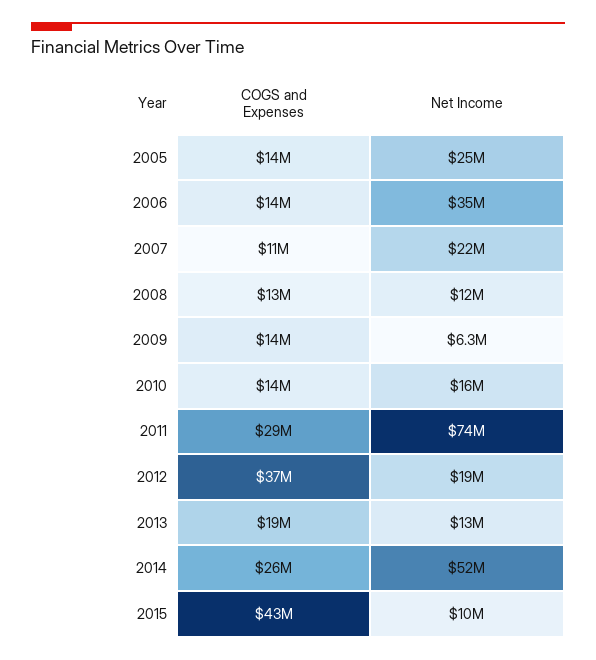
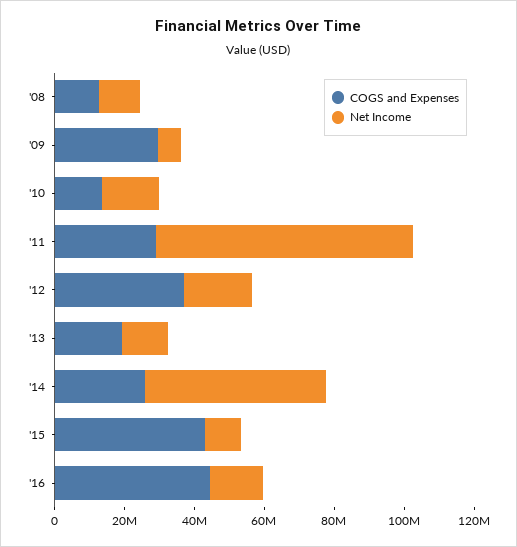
COGS and Expenses, 2005: 14000000 -> none
Net Income, 2005: 25000000 -> none
COGS and Expenses, 2006: 14000000 -> none
Net Income, 2006: 35000000 -> none
COGS and Expenses, 2007: 11000000 -> none
Net Income, 2007: 22000000 -> none
COGS and Expenses, 2009: 14000000 -> 30000000
COGS and Expenses, '16: none -> 45000000
Net Income, '16: none -> 15000000

